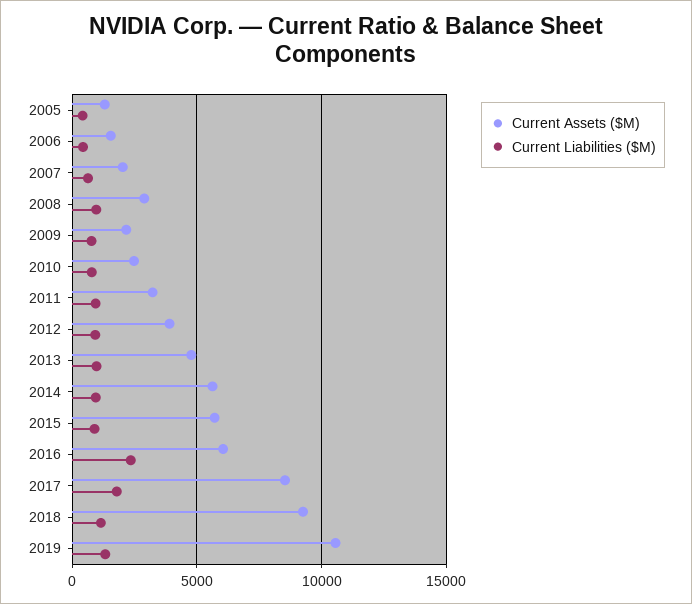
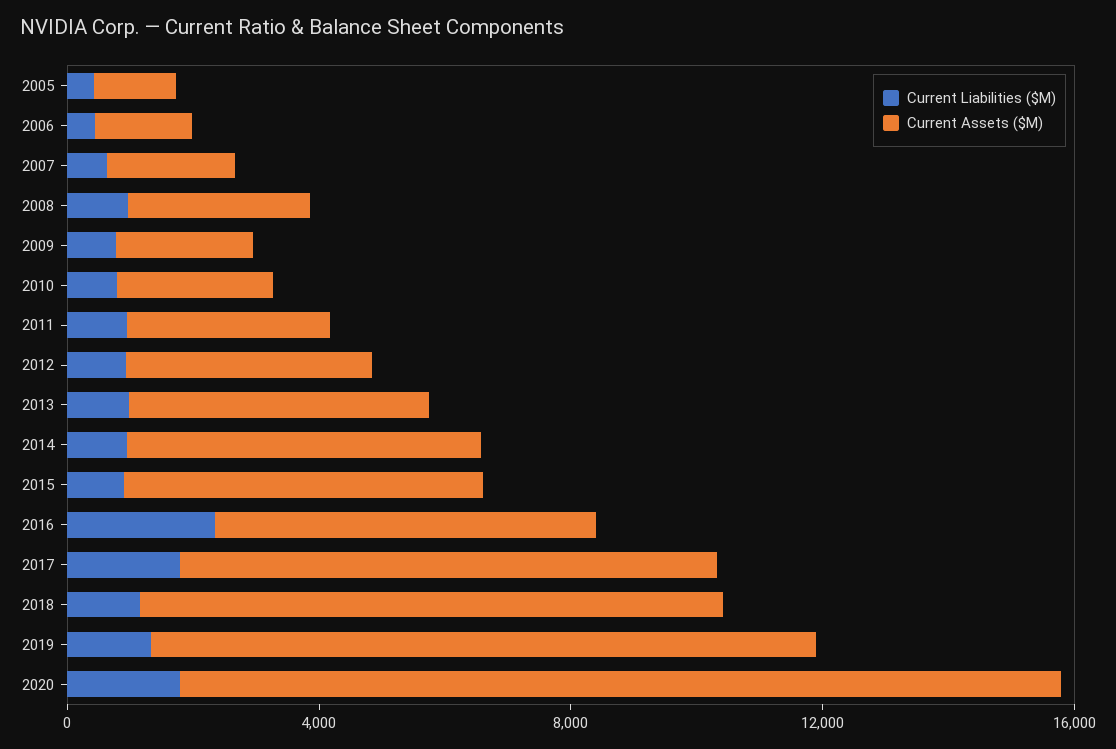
Current Liabilities ($M), 2020: none -> 2000
Current Assets ($M), 2020: none -> 14000

